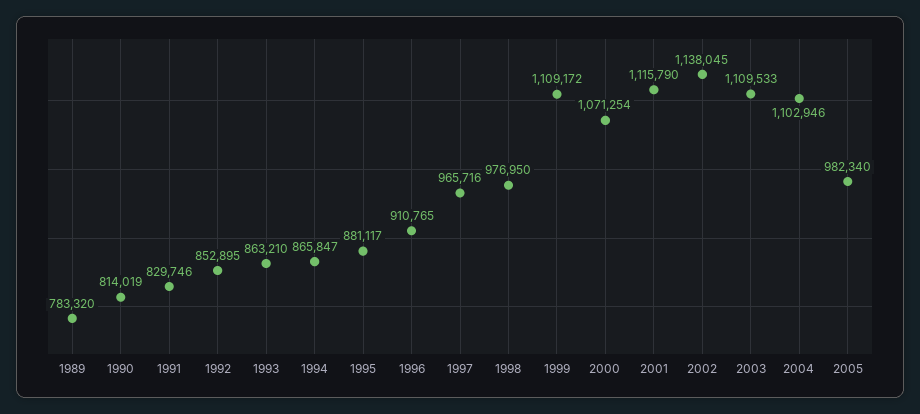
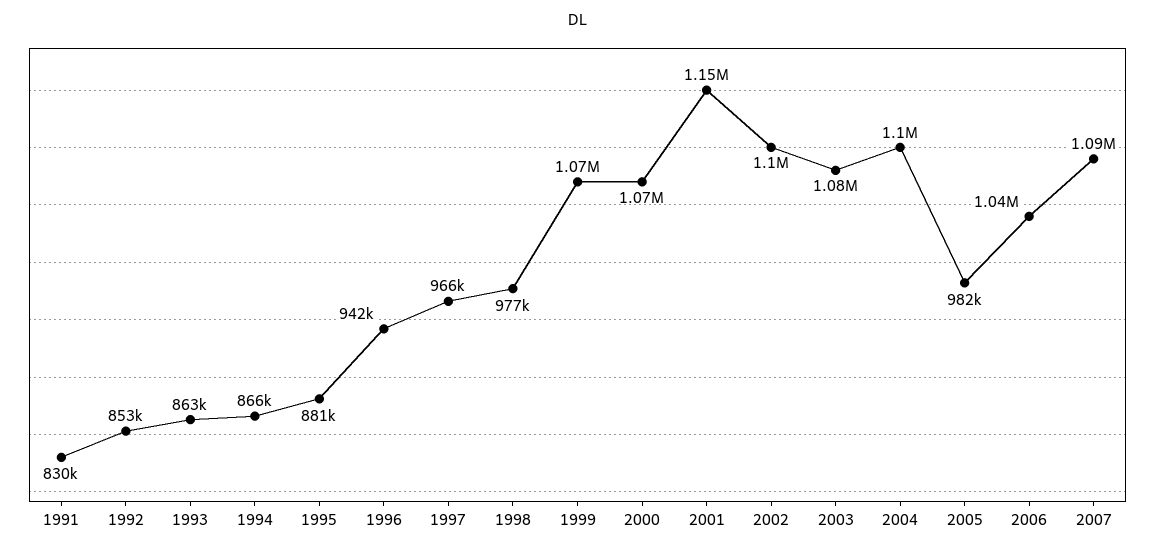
1989: 783320 -> none
1990: 814019 -> none
1996: 910765 -> 942000
1999: 1109172 -> 1070000
2001: 1115790 -> 1150000
2002: 1138045 -> 1100000
2003: 1109533 -> 1080000
2006: none -> 1040000
2007: none -> 1090000

